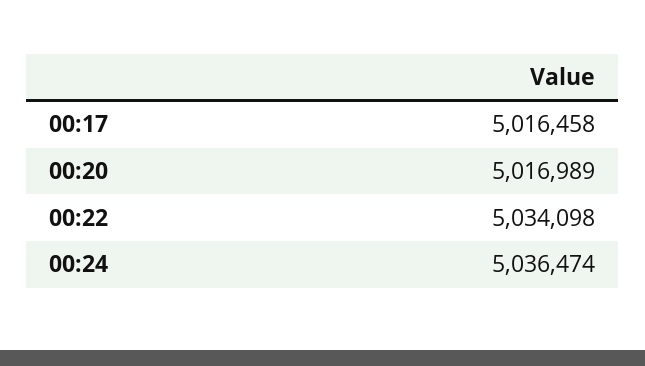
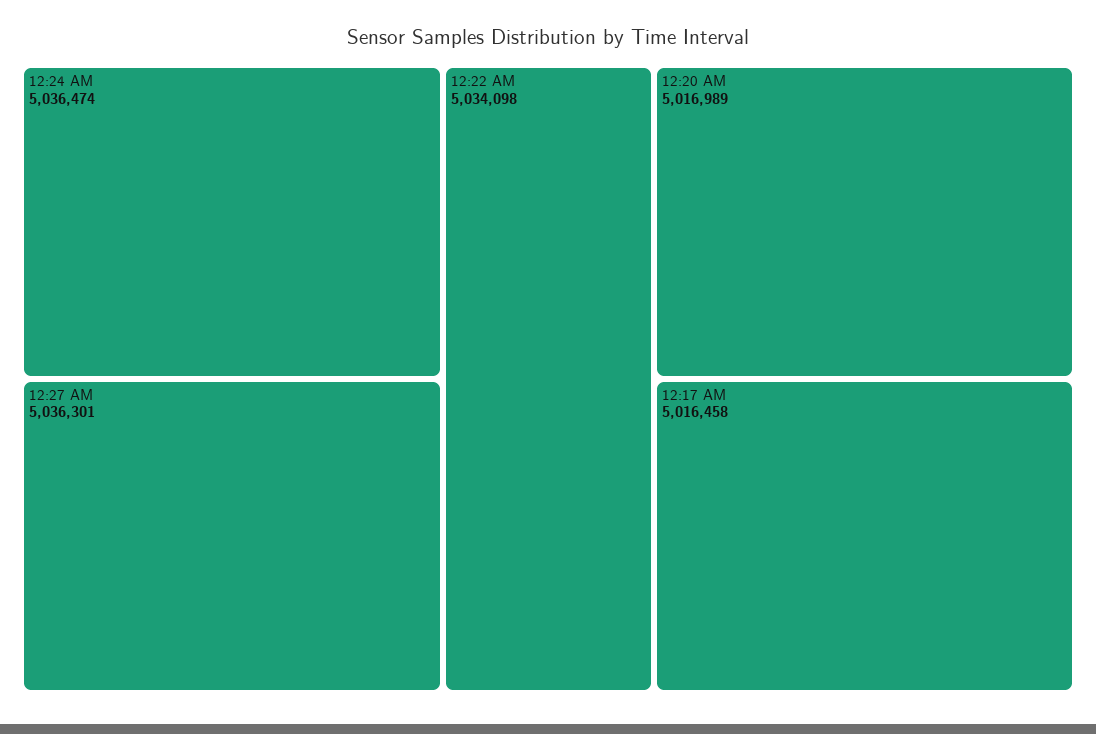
12:27 AM: none -> 5036301

